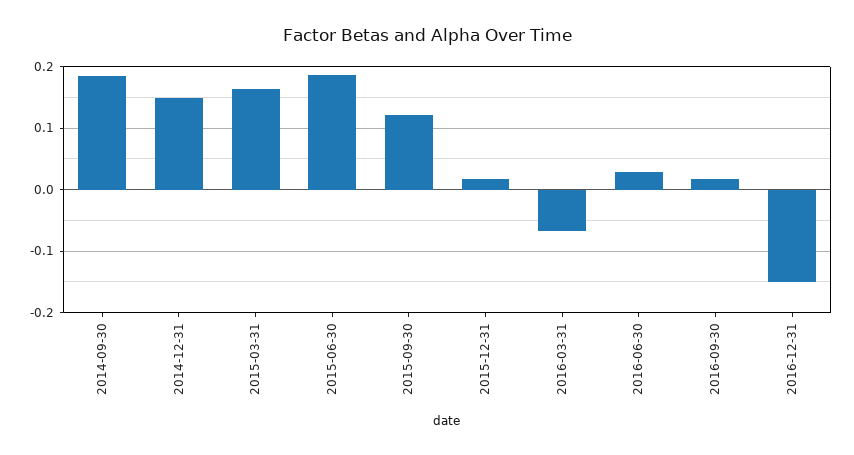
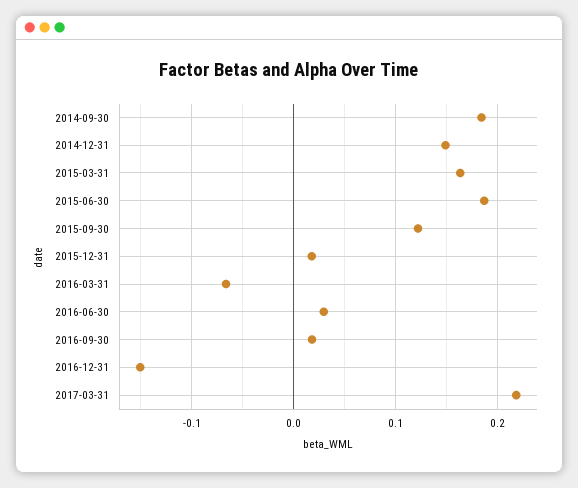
2017-03-31: none -> 0.22

